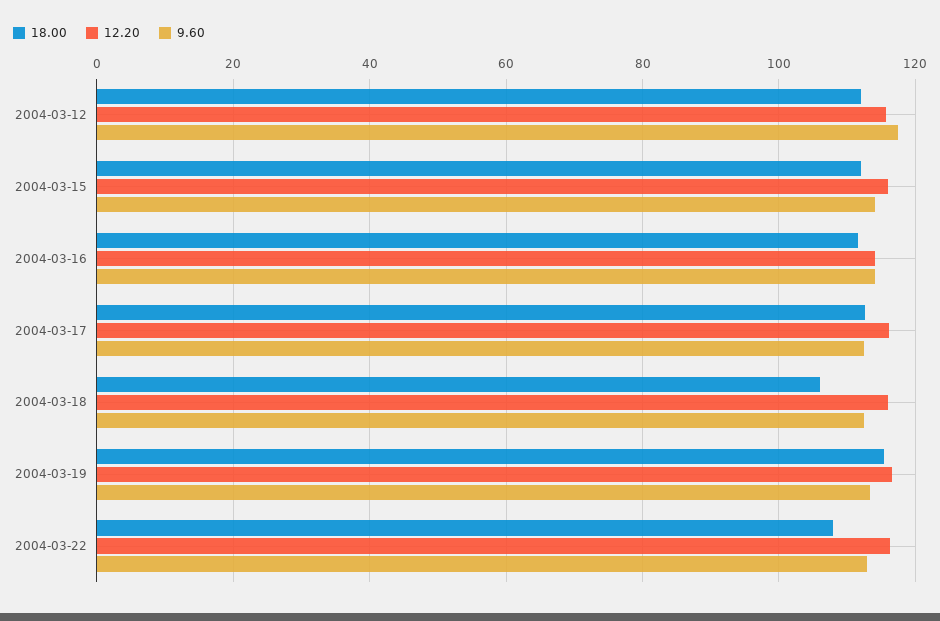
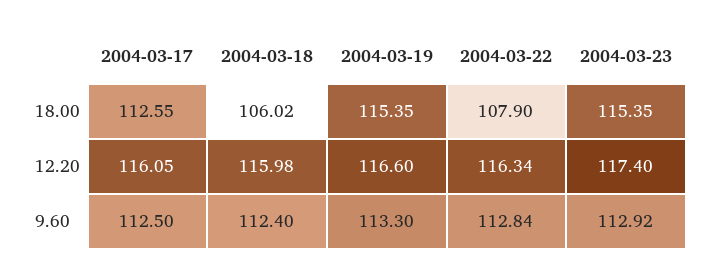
18.00, 2004-03-12: 112 -> none
12.20, 2004-03-12: 116 -> none
9.60, 2004-03-12: 118 -> none
18.00, 2004-03-15: 112 -> none
12.20, 2004-03-15: 116 -> none
9.60, 2004-03-15: 114 -> none
18.00, 2004-03-16: 112 -> none
12.20, 2004-03-16: 114 -> none
9.60, 2004-03-16: 114 -> none
18.00, 2004-03-23: none -> 115.35
12.20, 2004-03-23: none -> 117.4
9.60, 2004-03-23: none -> 112.92

